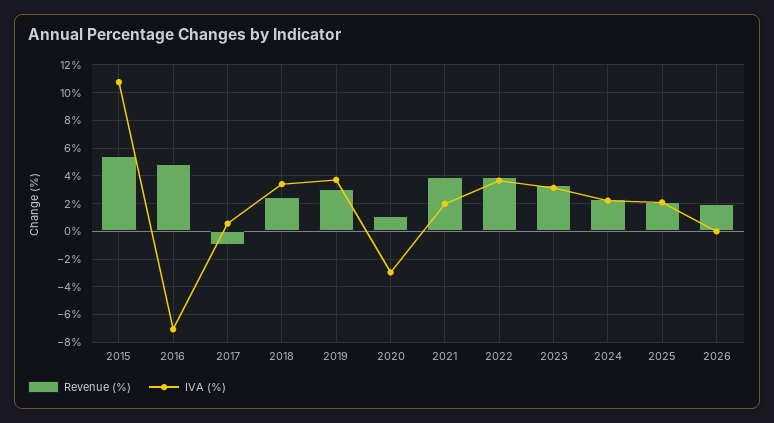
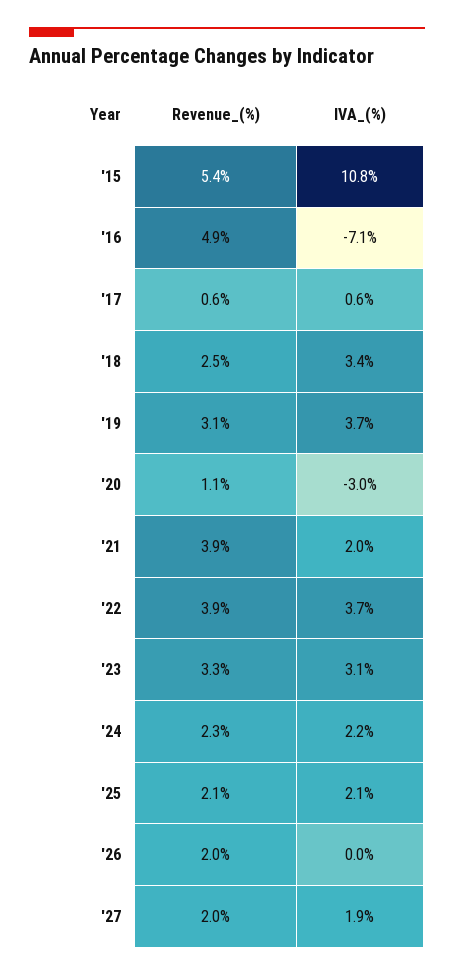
Revenue (%), 2017: -1 -> 0.6
Revenue (%), '27: none -> 2
IVA (%), '27: none -> 1.9

